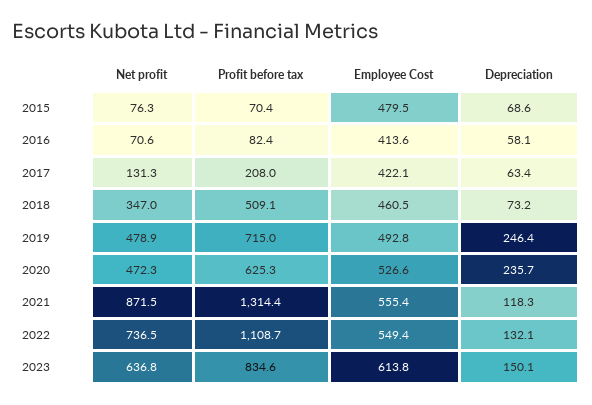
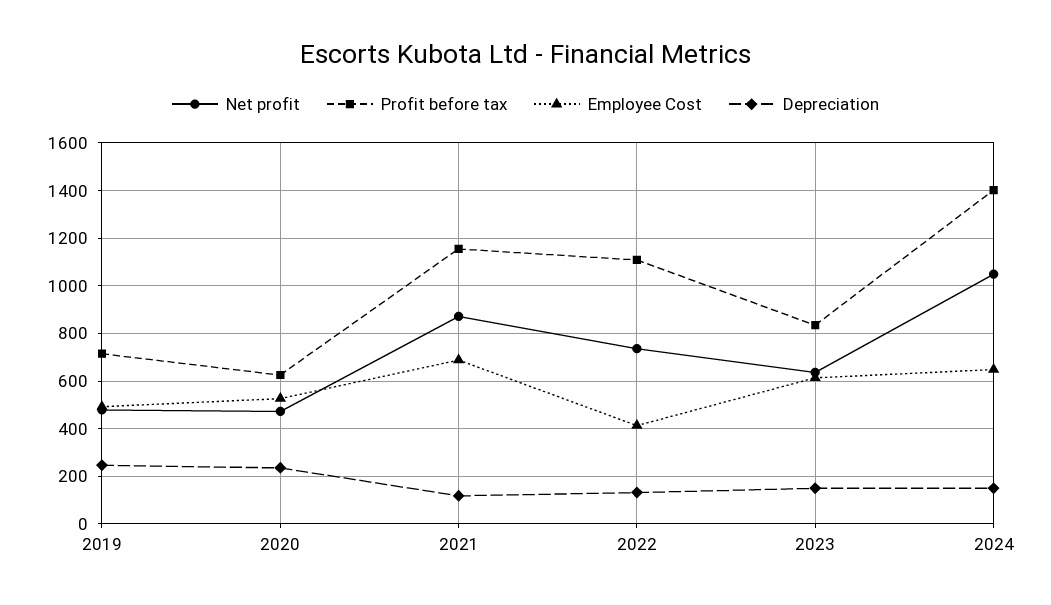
Net profit, 2015: 76.3 -> none
Profit before tax, 2015: 70.4 -> none
Employee Cost, 2015: 479.5 -> none
Depreciation, 2015: 68.6 -> none
Net profit, 2016: 70.6 -> none
Profit before tax, 2016: 82.4 -> none
Employee Cost, 2016: 413.6 -> none
Depreciation, 2016: 58.1 -> none
Net profit, 2017: 131.3 -> none
Profit before tax, 2017: 208 -> none
Employee Cost, 2017: 422.1 -> none
Depreciation, 2017: 63.4 -> none
Net profit, 2018: 347 -> none
Profit before tax, 2018: 509.1 -> none
Employee Cost, 2018: 460.5 -> none
Depreciation, 2018: 73.2 -> none
Profit before tax, 2021: 1314.4 -> 1150
Employee Cost, 2021: 555.4 -> 700
Employee Cost, 2022: 549.4 -> 400
Net profit, 2024: none -> 1050
Profit before tax, 2024: none -> 1400
Employee Cost, 2024: none -> 650
Depreciation, 2024: none -> 150

